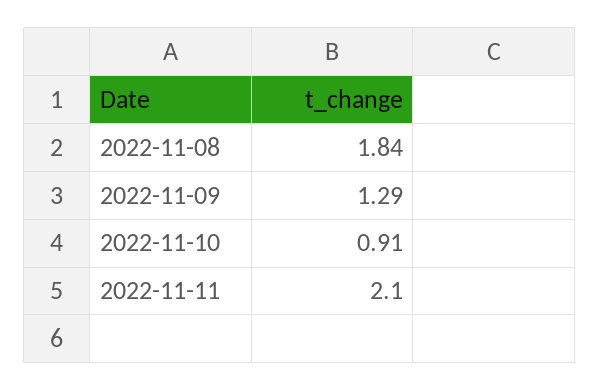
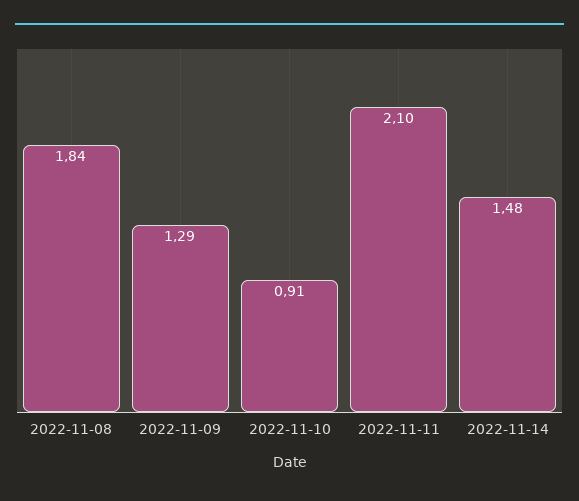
2022-11-14: none -> 1.48

